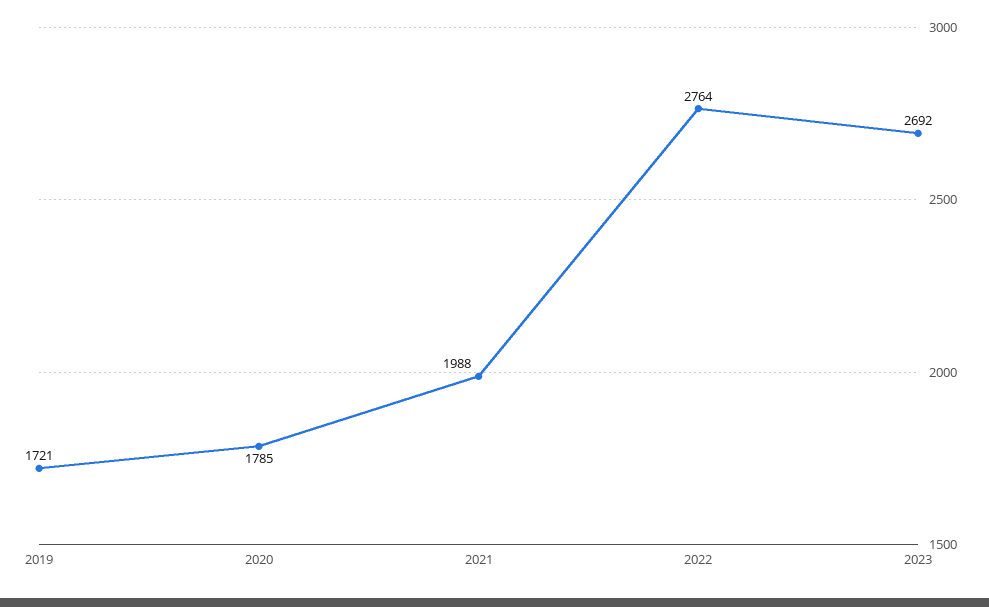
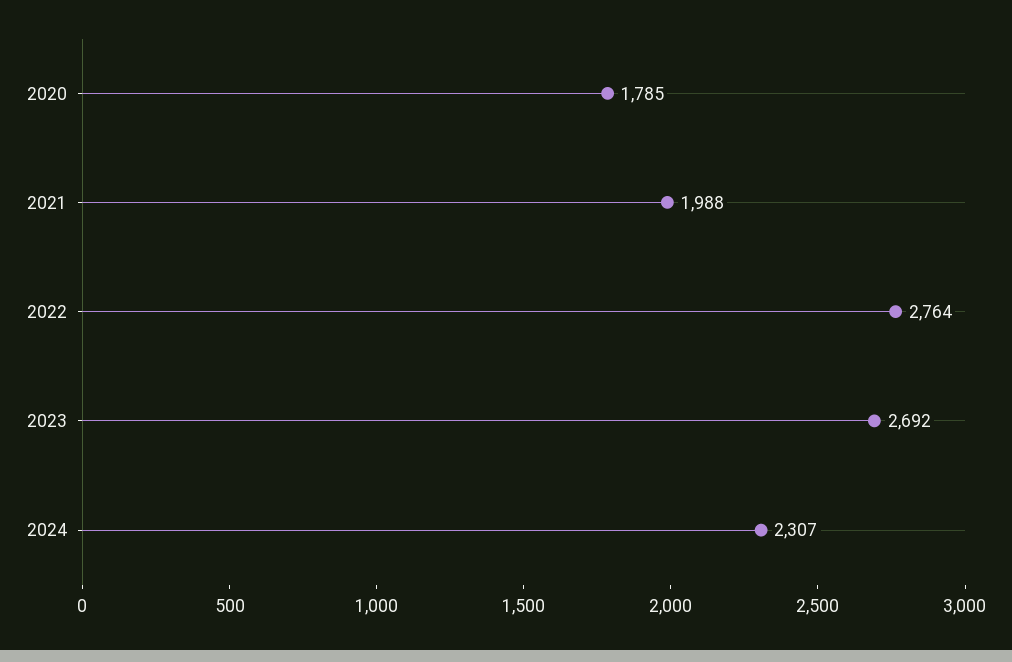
2019: 1721 -> none
2024: none -> 2307

